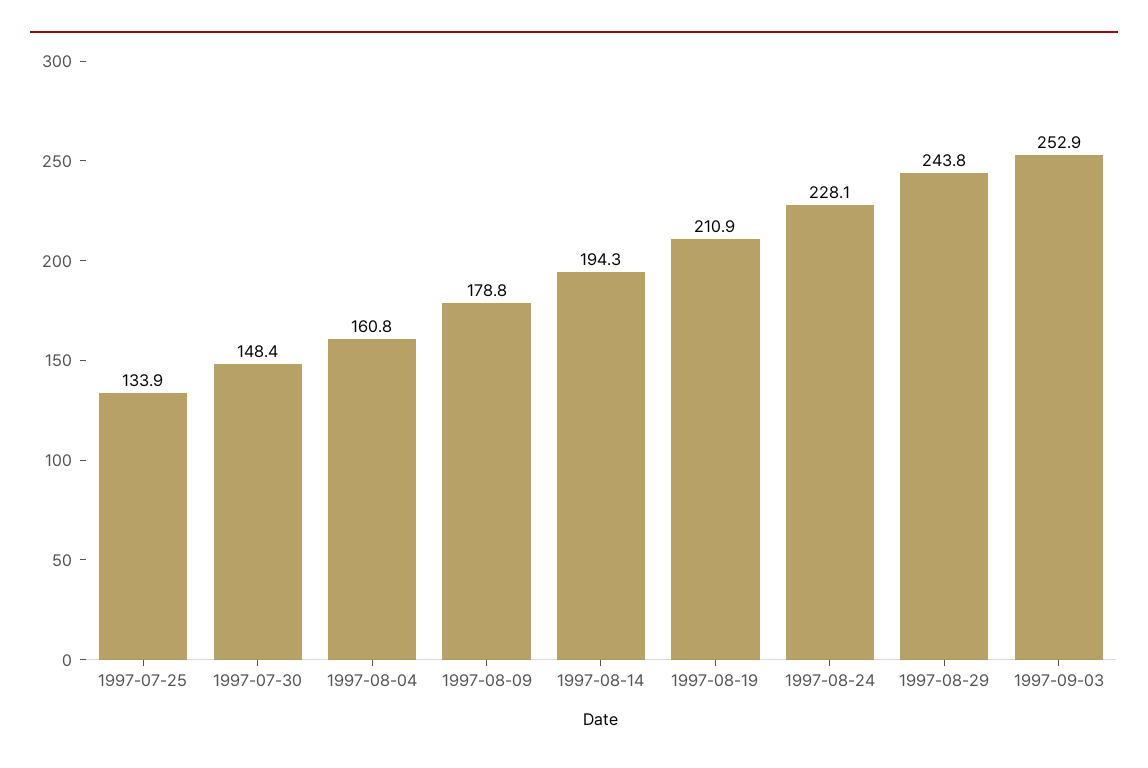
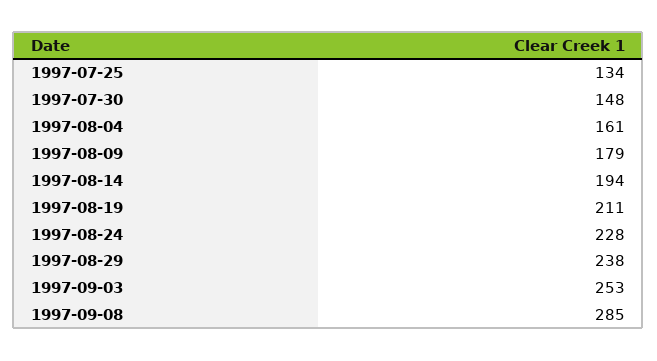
1997-08-29: 243.8 -> 238
1997-09-08: none -> 285

